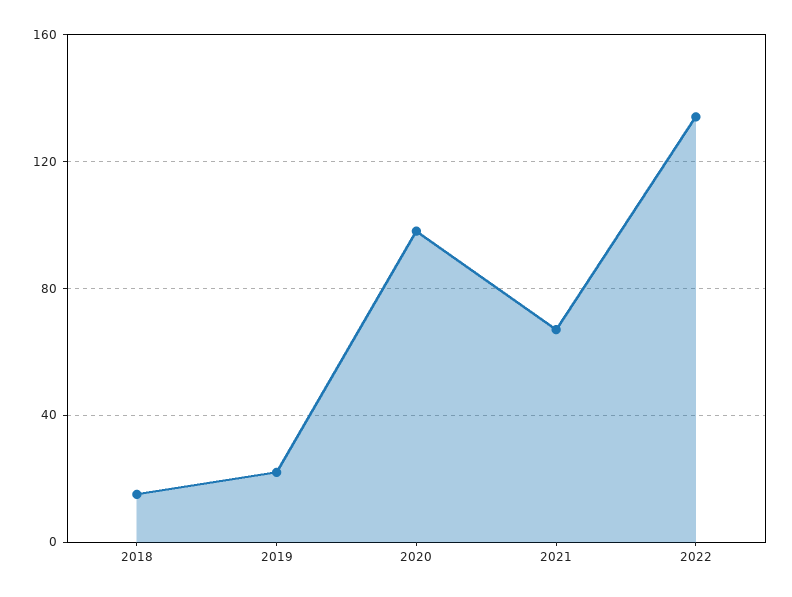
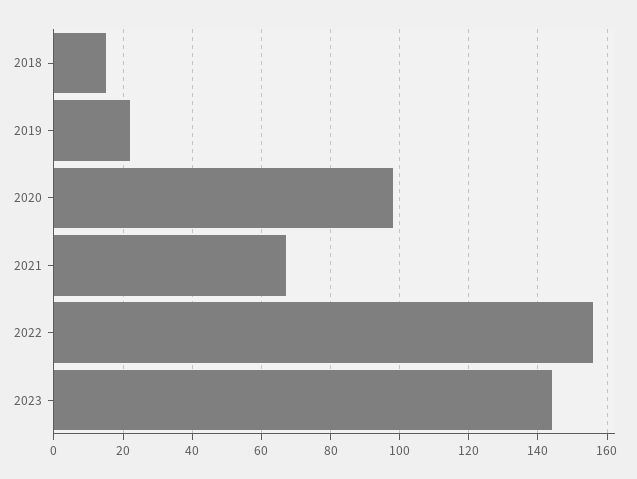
2022: 135 -> 155
2023: none -> 145

